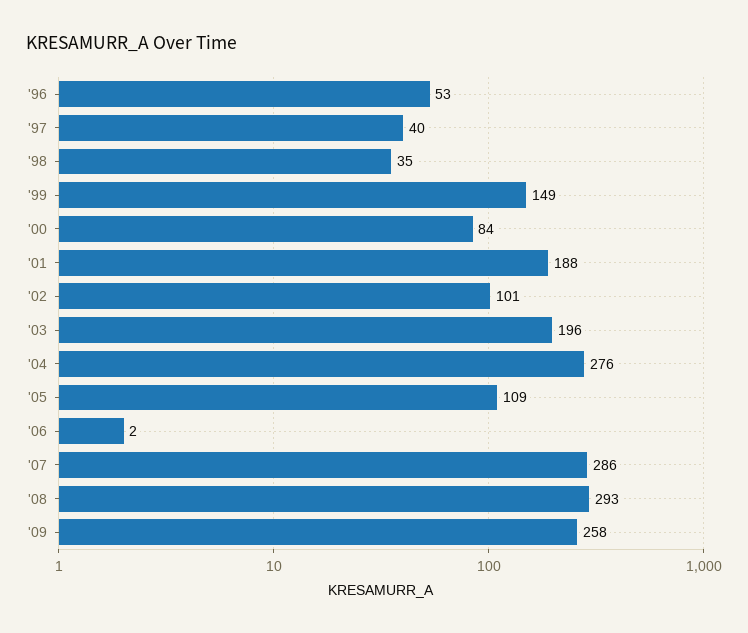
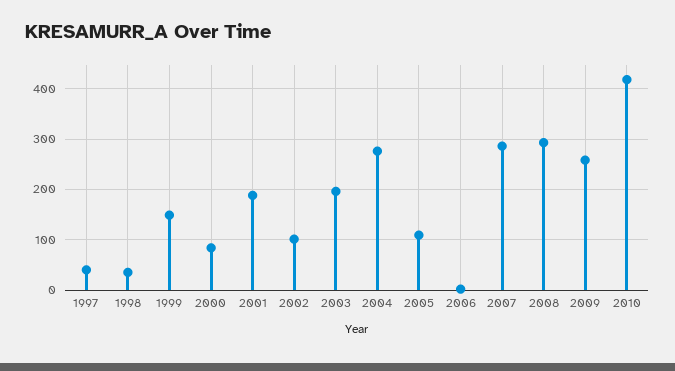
'96: 53 -> none
2010: none -> 420

